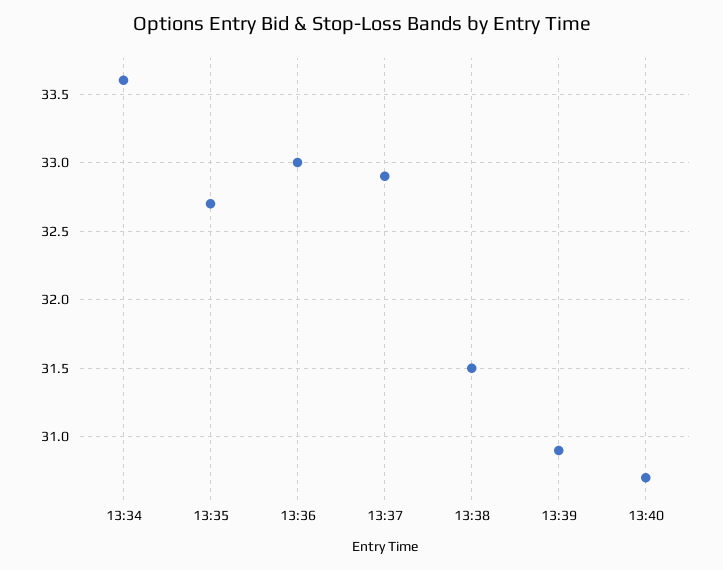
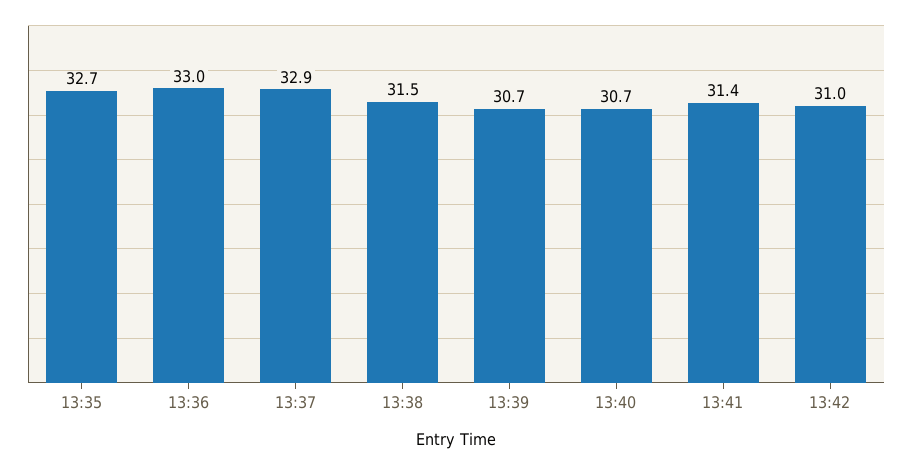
13:34: 33.6 -> none
13:39: 30.9 -> 30.7
13:41: none -> 31.4
13:42: none -> 31

